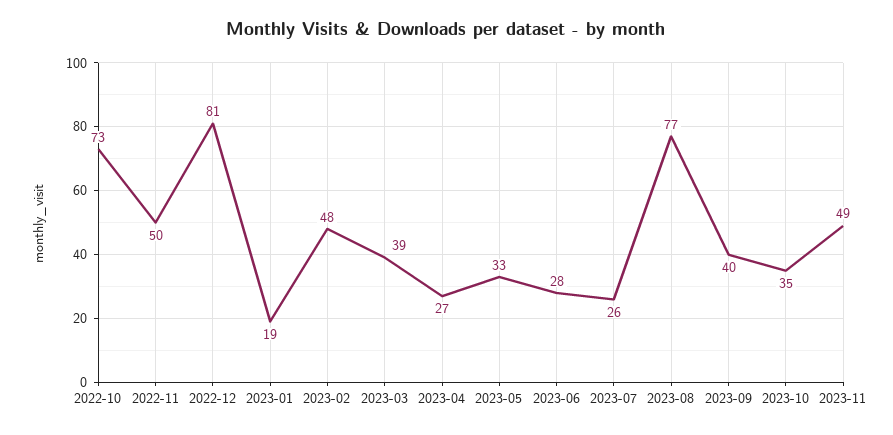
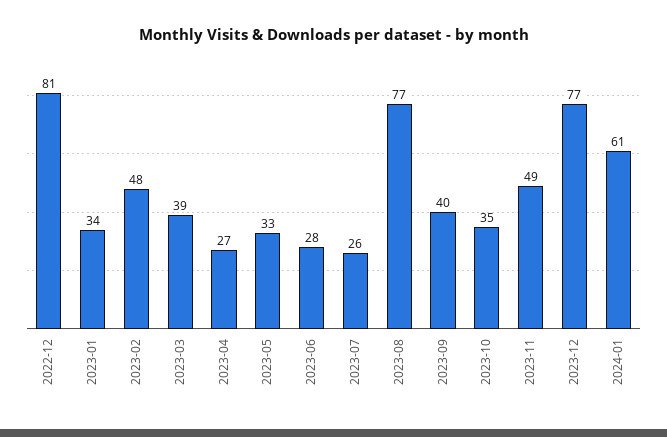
2022-10: 73 -> none
2022-11: 50 -> none
2023-01: 19 -> 34
2023-12: none -> 77
2024-01: none -> 61

